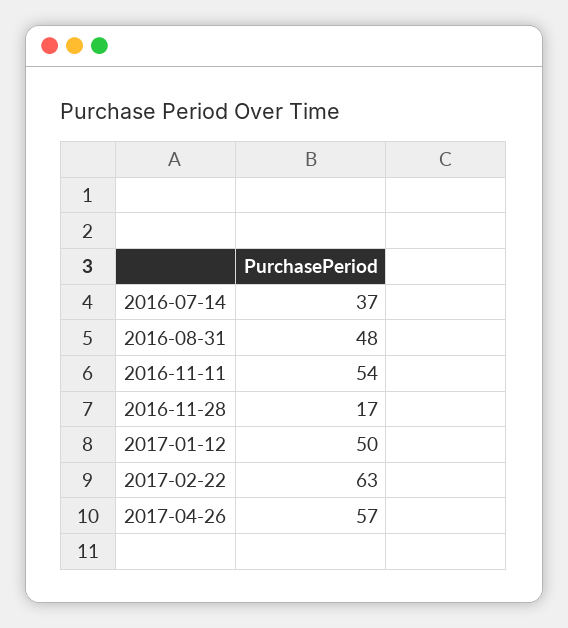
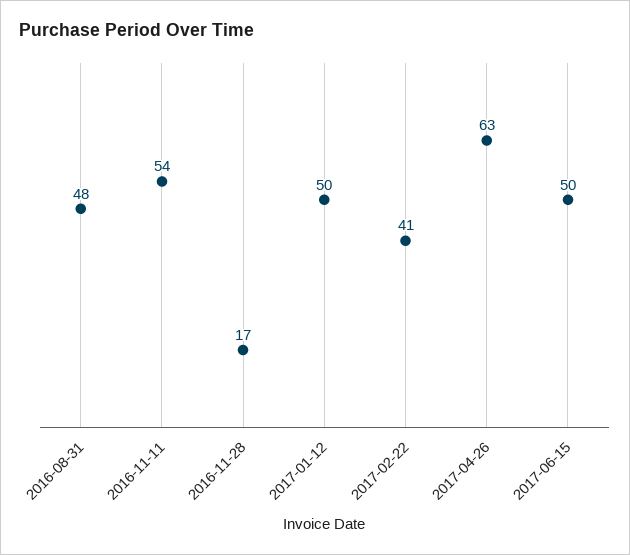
2016-07-14: 37 -> none
2017-02-22: 63 -> 41
2017-04-26: 57 -> 63
2017-06-15: none -> 50

